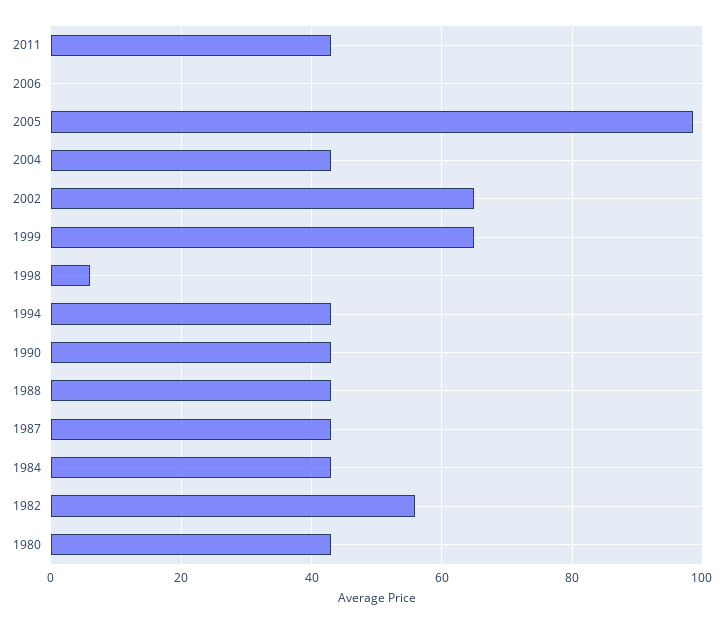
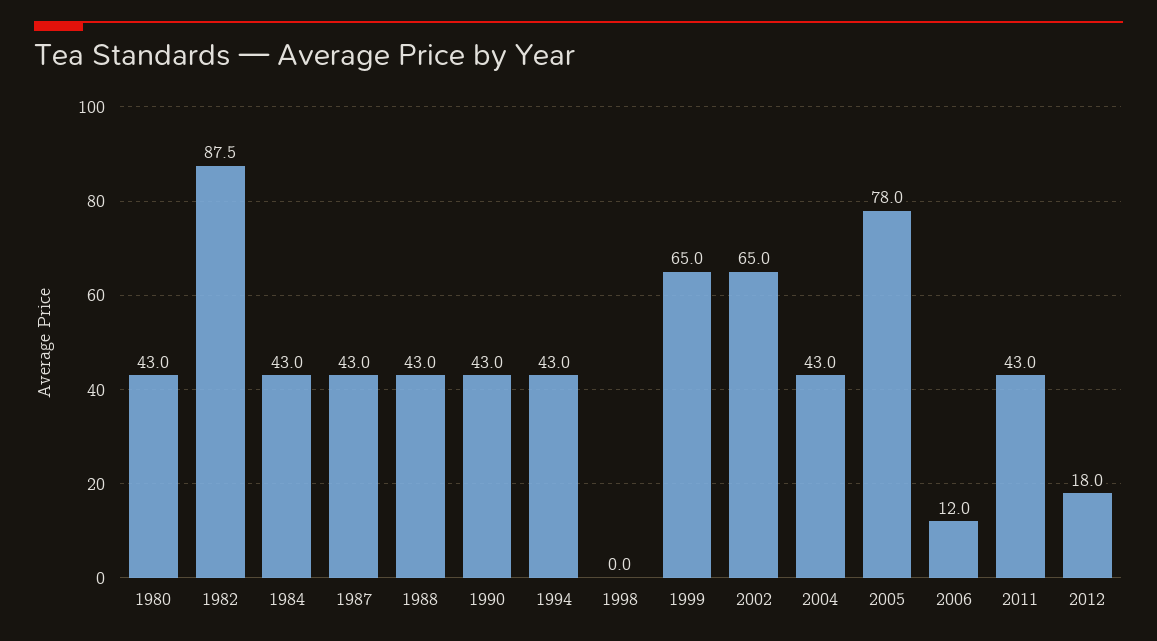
2006: 0 -> 12
2005: 98 -> 78
1998: 6 -> 0
1982: 56 -> 87.5
2012: none -> 18

